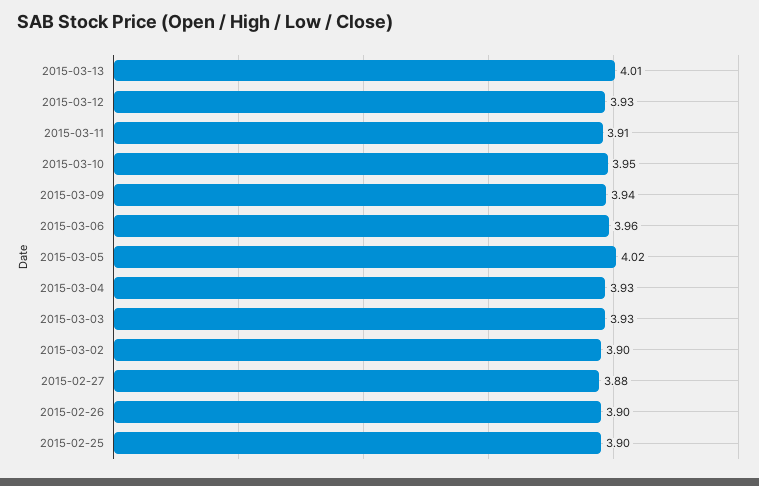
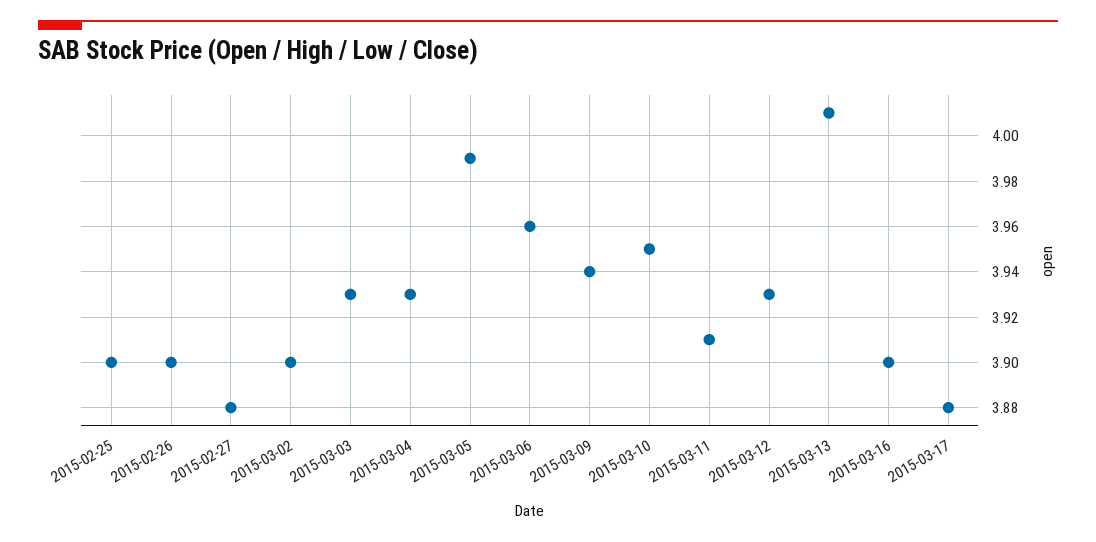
2015-03-05: 4.02 -> 3.99
2015-03-16: none -> 3.9
2015-03-17: none -> 3.88

